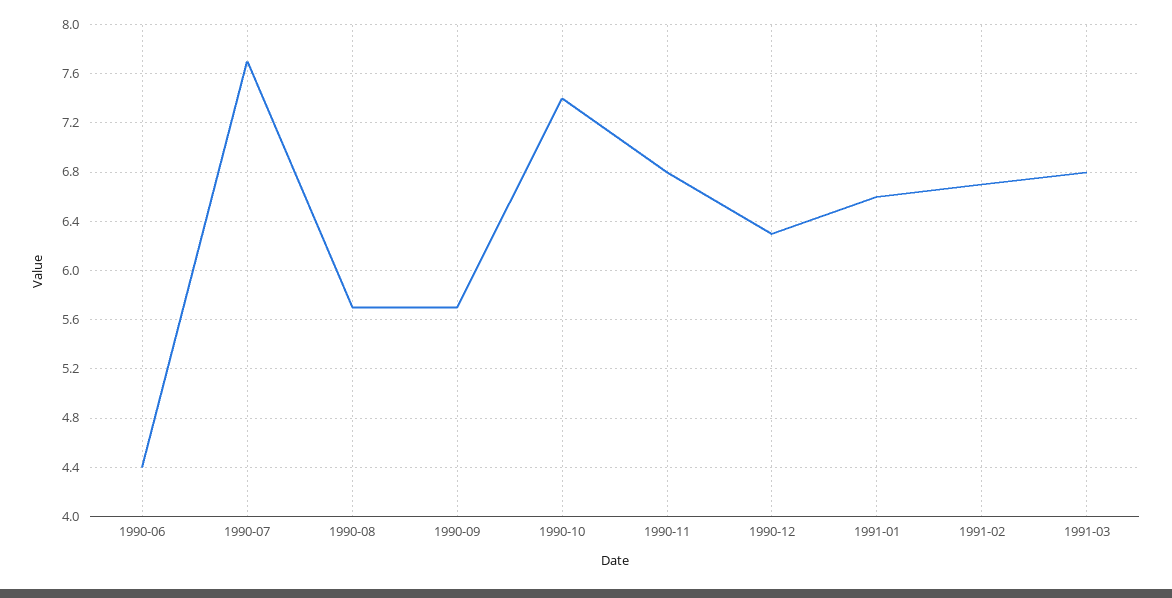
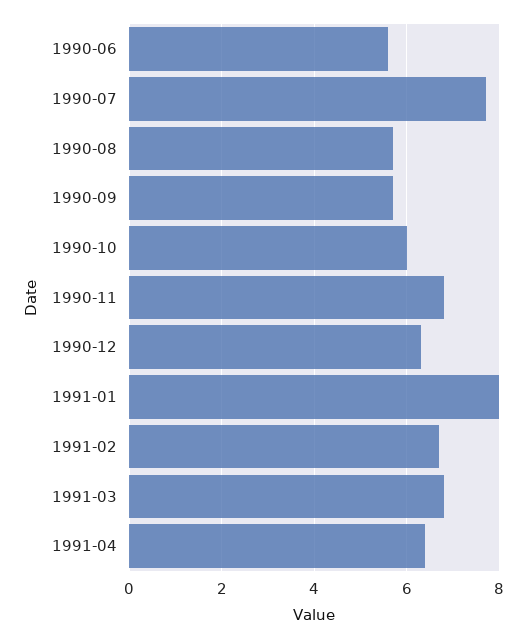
1990-06: 4.4 -> 5.5
1990-10: 7.4 -> 6
1991-01: 6.6 -> 8
1991-04: none -> 6.5

